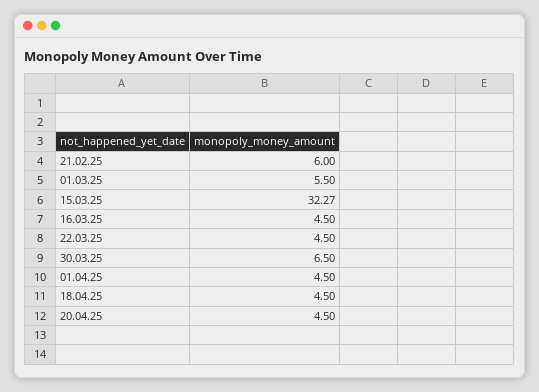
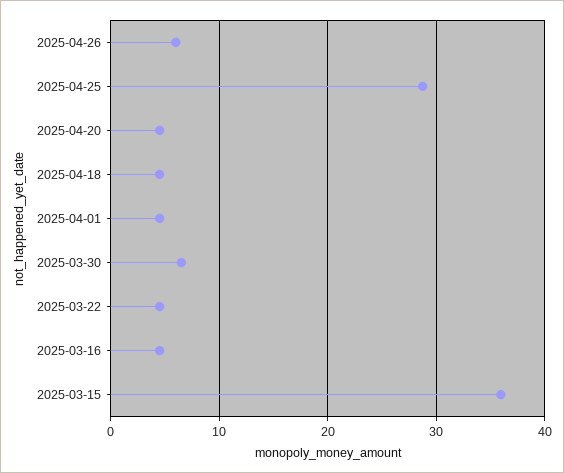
21.02.25: 6 -> none
01.03.25: 5.5 -> none
15.03.25: 32.27 -> 36
2025-04-26: none -> 6
2025-04-25: none -> 29

